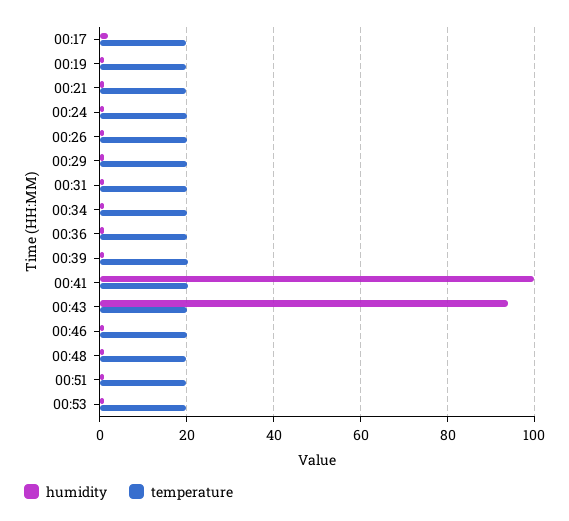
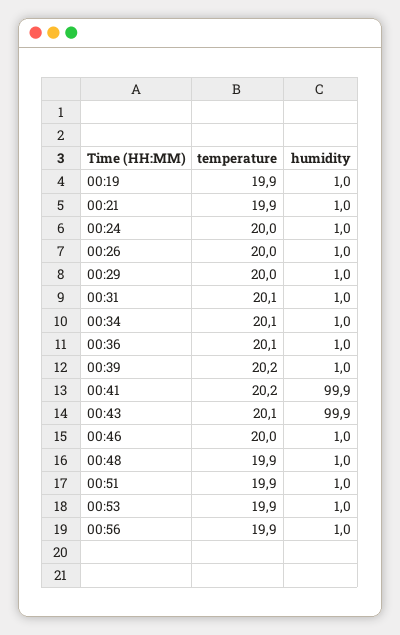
humidity, 00:17: 2 -> none
temperature, 00:17: 20 -> none
humidity, 00:43: 94 -> 99.9
temperature, 00:56: none -> 19.9
humidity, 00:56: none -> 1

